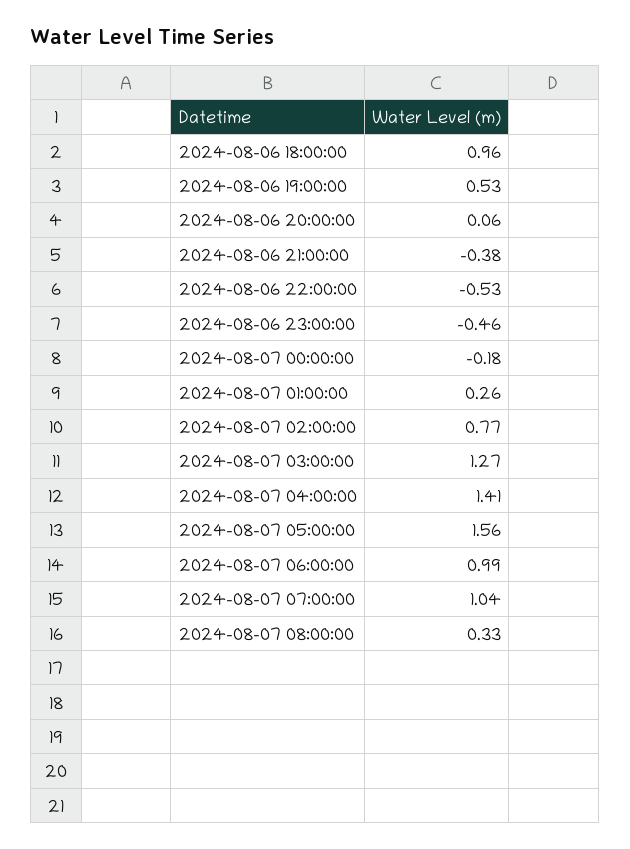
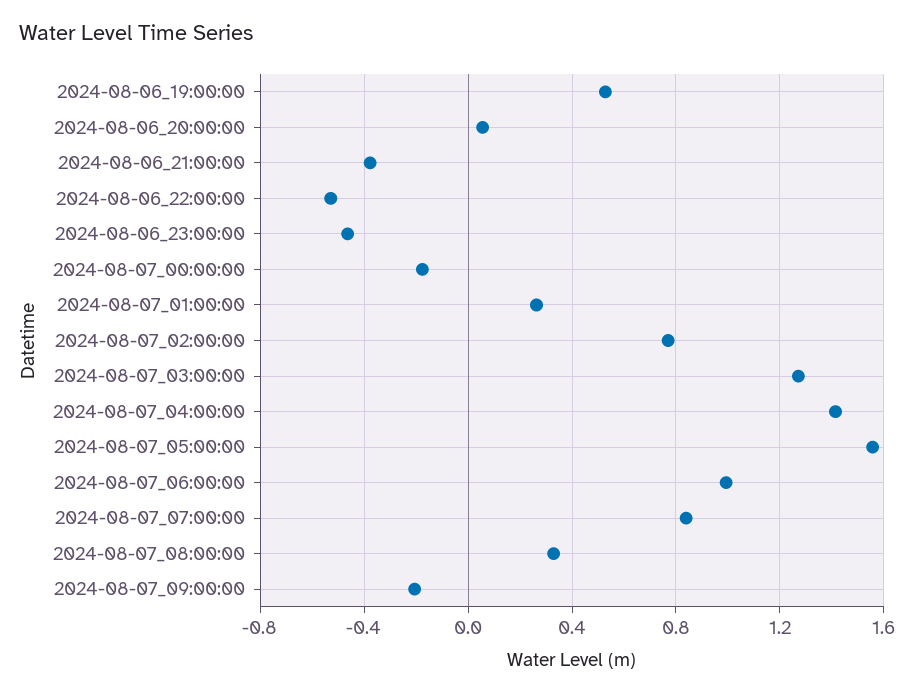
2024-08-06 18:00:00: 0.96 -> none
2024-08-07 07:00:00: 1.04 -> 0.85
2024-08-07_09:00:00: none -> -0.2

